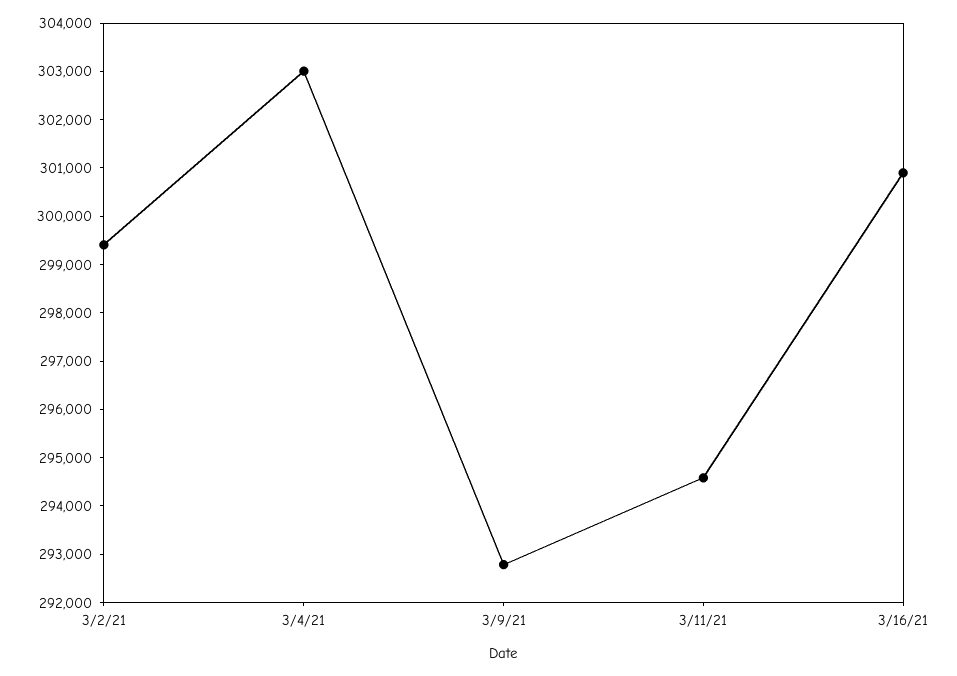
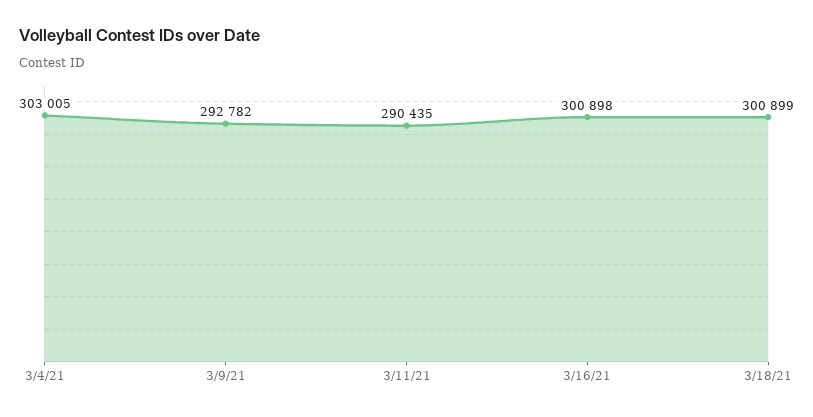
3/2/21: 299400 -> none
3/11/21: 294600 -> 290435
3/18/21: none -> 300899

